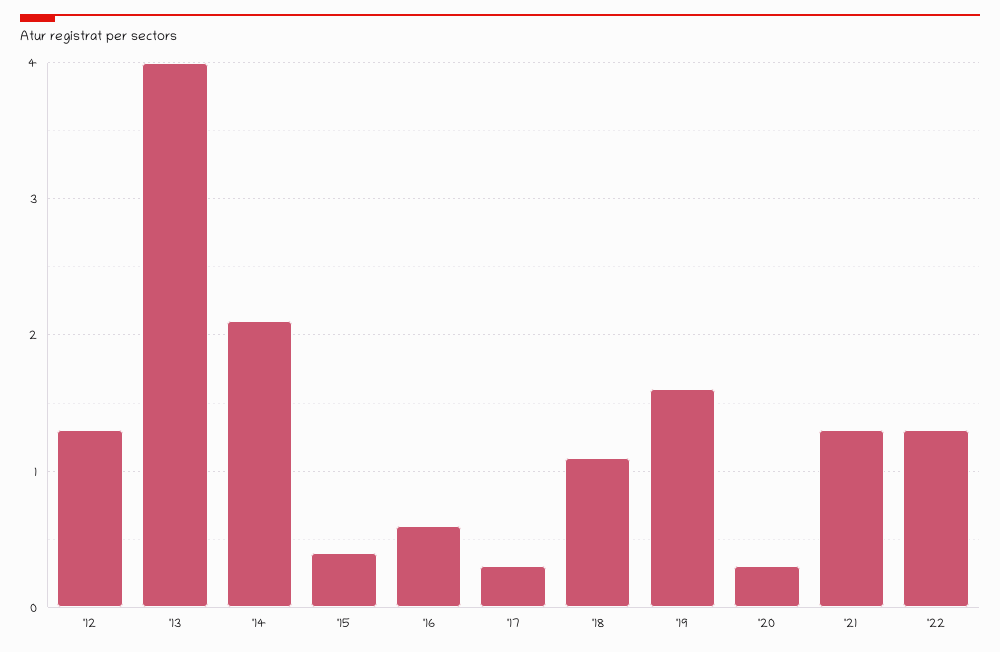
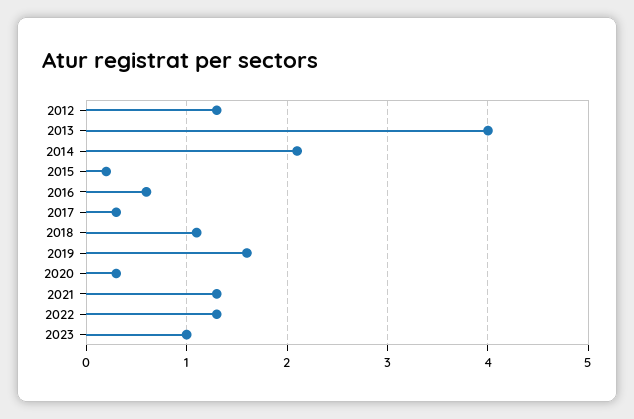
'15: 0.4 -> 0.2
2023: none -> 1

